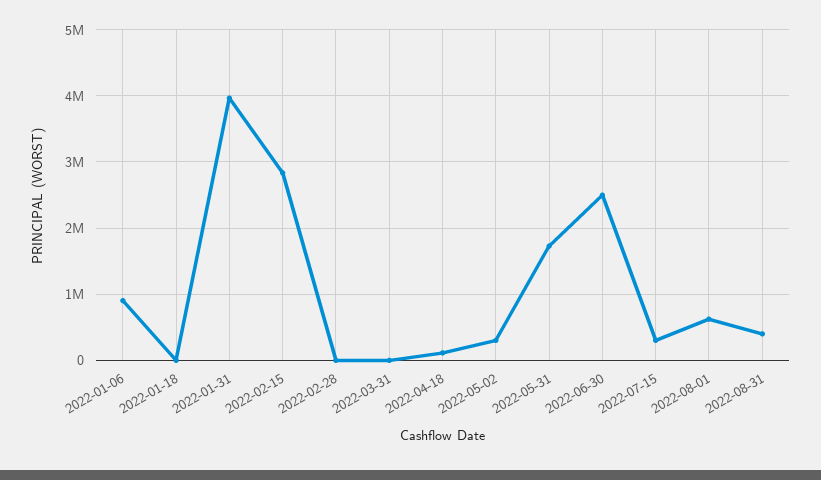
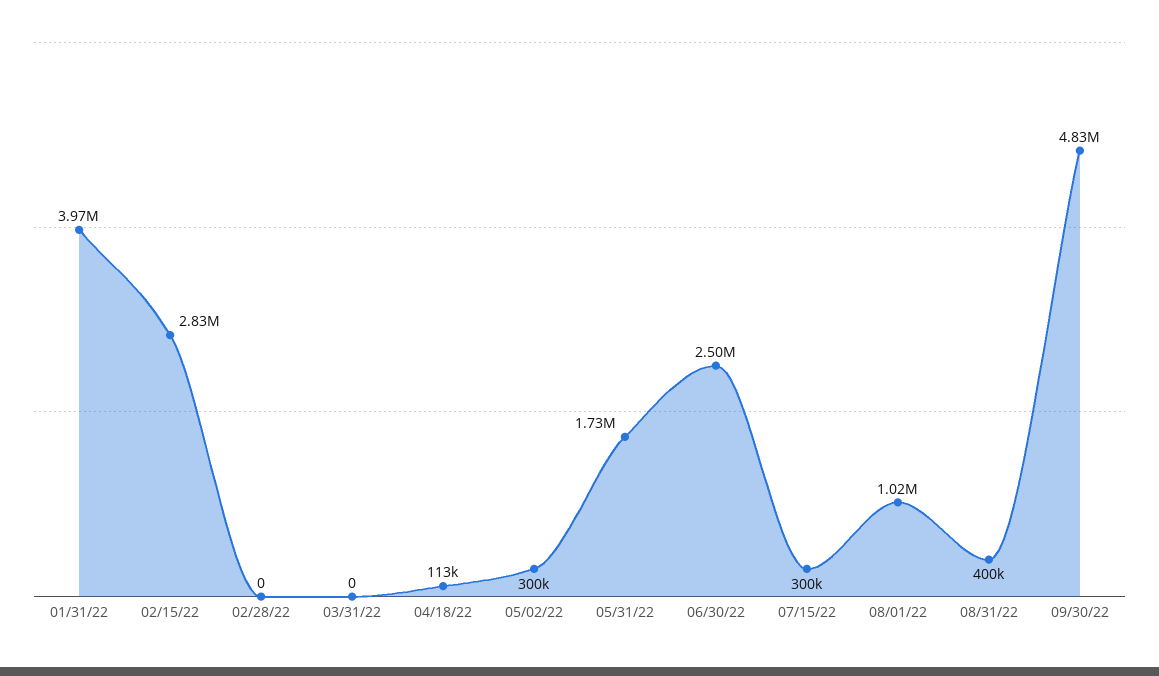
2022-01-06: 900000 -> none
2022-01-18: 0 -> none
2022-08-01: 600000 -> 1020000
09/30/22: none -> 4830000

